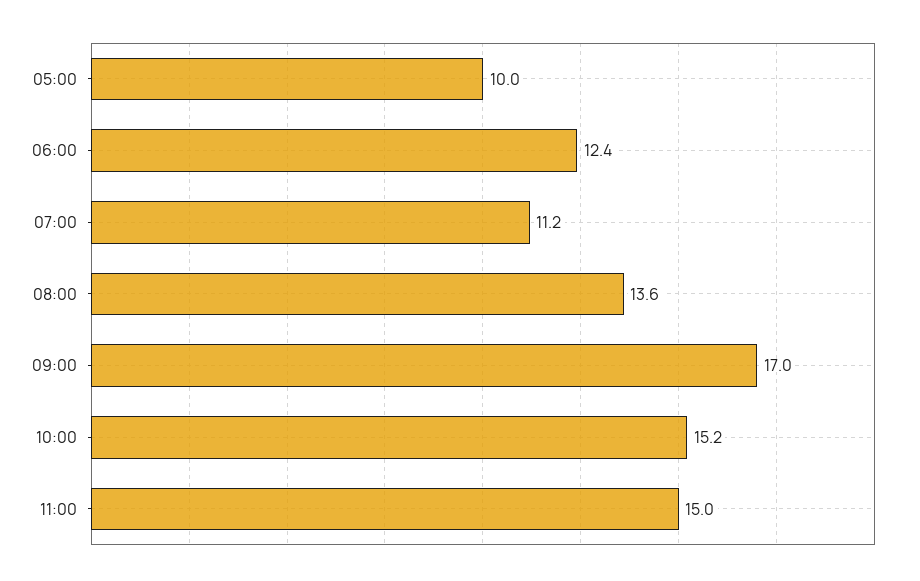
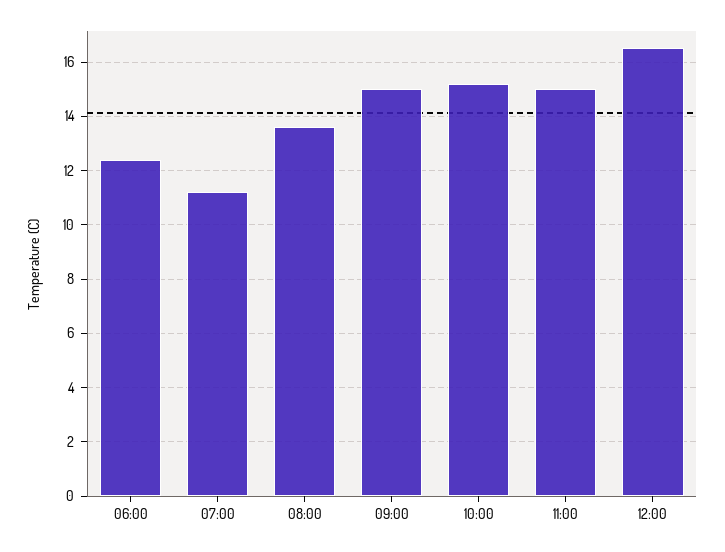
05:00: 10 -> none
09:00: 17 -> 15
12:00: none -> 16.5

